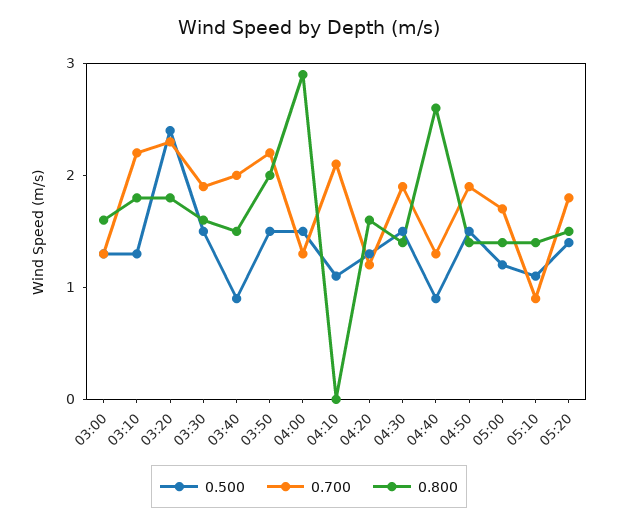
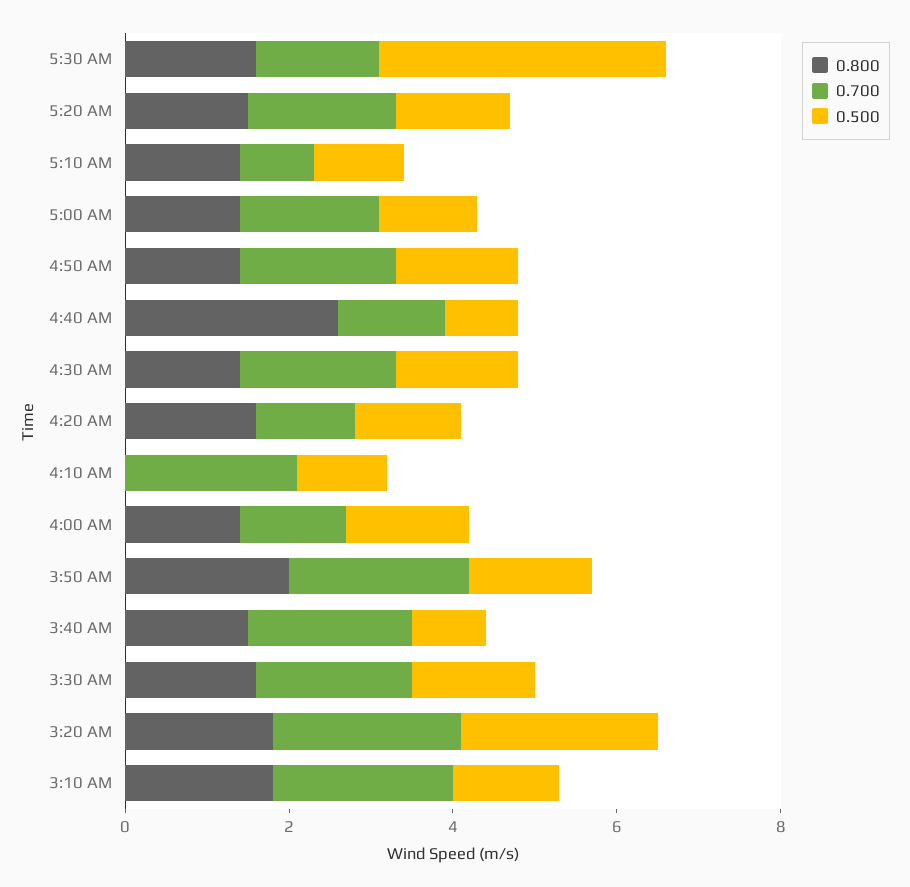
0.500, 03:00: 1.3 -> none
0.700, 03:00: 1.3 -> none
0.800, 03:00: 1.6 -> none
0.800, 04:00: 2.9 -> 1.5
0.800, 5:30 AM: none -> 1.5
0.700, 5:30 AM: none -> 1.5
0.500, 5:30 AM: none -> 3.5

